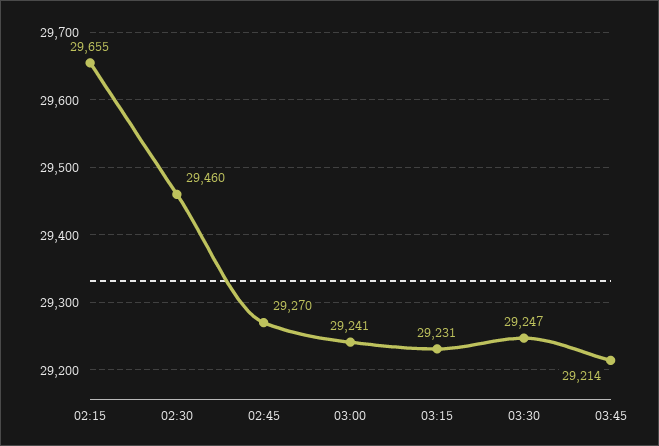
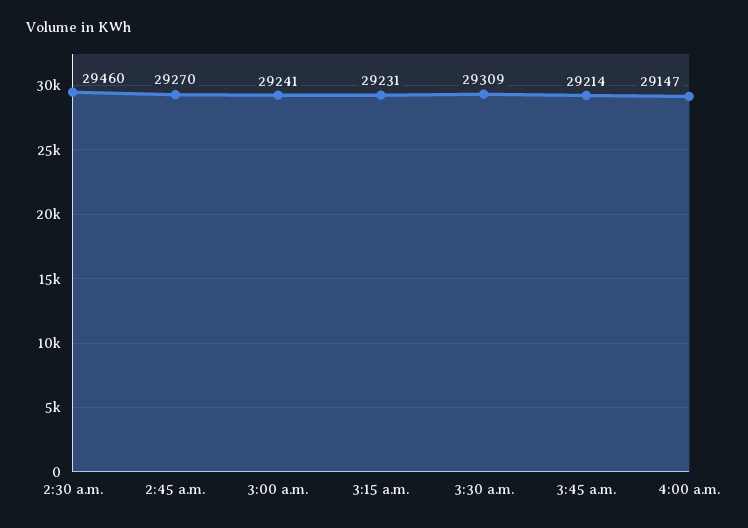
02:15: 29655 -> none
03:30: 29247 -> 29309
4:00 a.m.: none -> 29147

